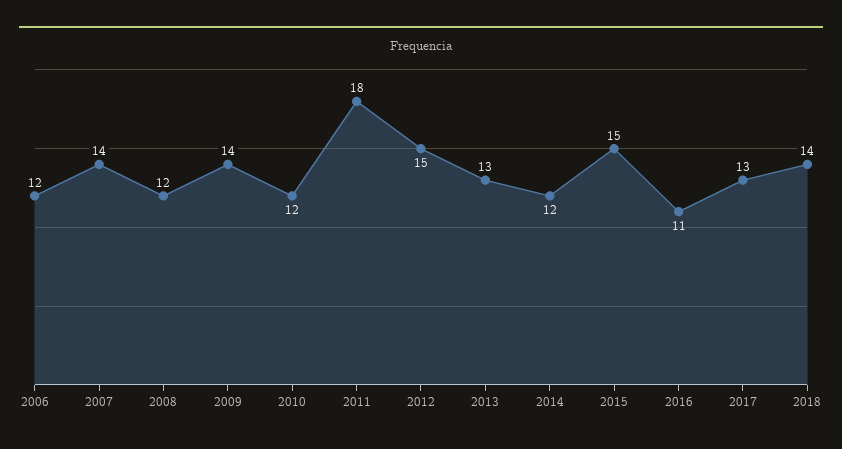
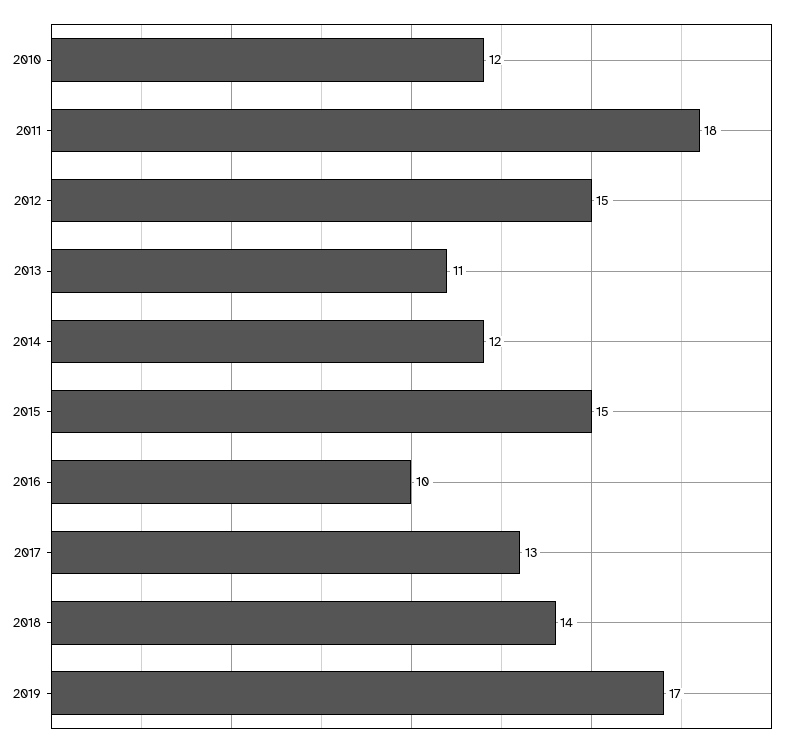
2006: 12 -> none
2007: 14 -> none
2008: 12 -> none
2009: 14 -> none
2013: 13 -> 11
2016: 11 -> 10
2019: none -> 17

